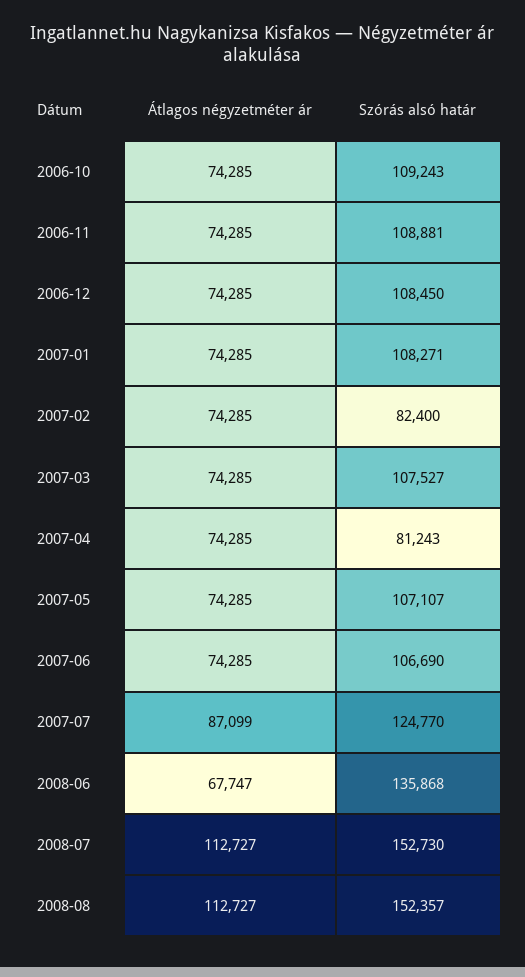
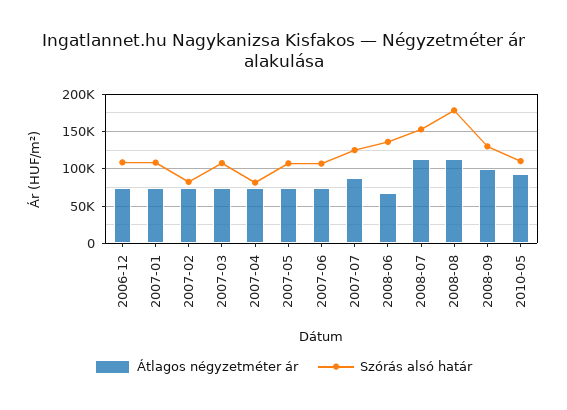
Átlagos négyzetméter ár, 2006-10: 74285 -> none
Szórás alsó határ, 2006-10: 109243 -> none
Átlagos négyzetméter ár, 2006-11: 74285 -> none
Szórás alsó határ, 2006-11: 108881 -> none
Szórás alsó határ, 2008-08: 152357 -> 180000
Átlagos négyzetméter ár, 2008-09: none -> 100000
Szórás alsó határ, 2008-09: none -> 130000
Átlagos négyzetméter ár, 2010-05: none -> 90000
Szórás alsó határ, 2010-05: none -> 110000

